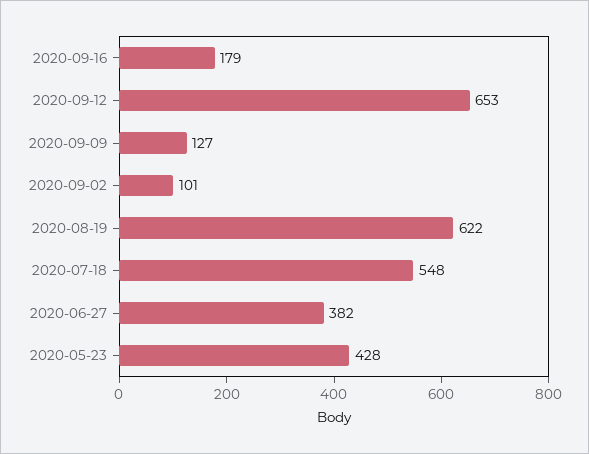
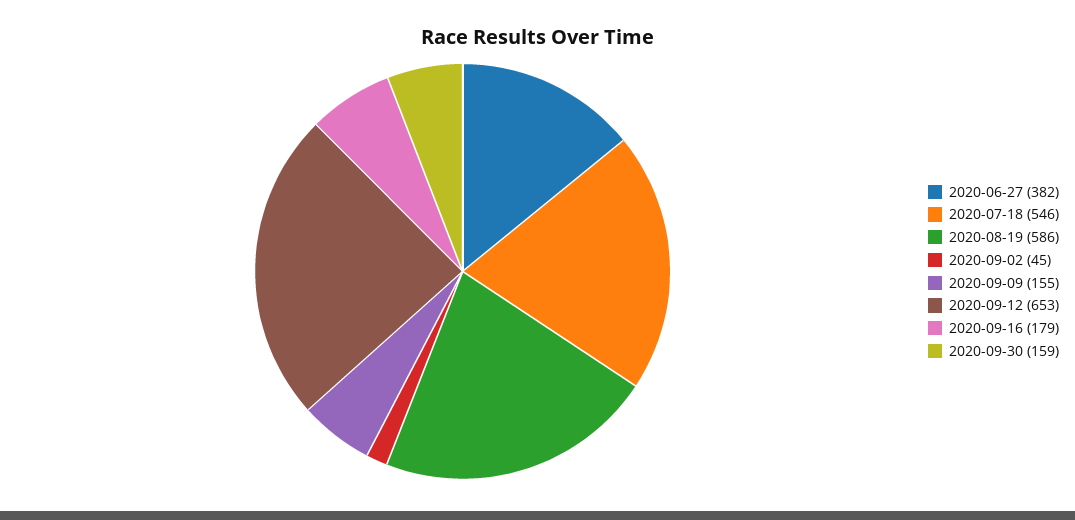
2020-09-09: 127 -> 155
2020-09-02: 101 -> 45
2020-08-19: 622 -> 586
2020-07-18: 548 -> 546
2020-05-23: 428 -> none
2020-09-30: none -> 159

